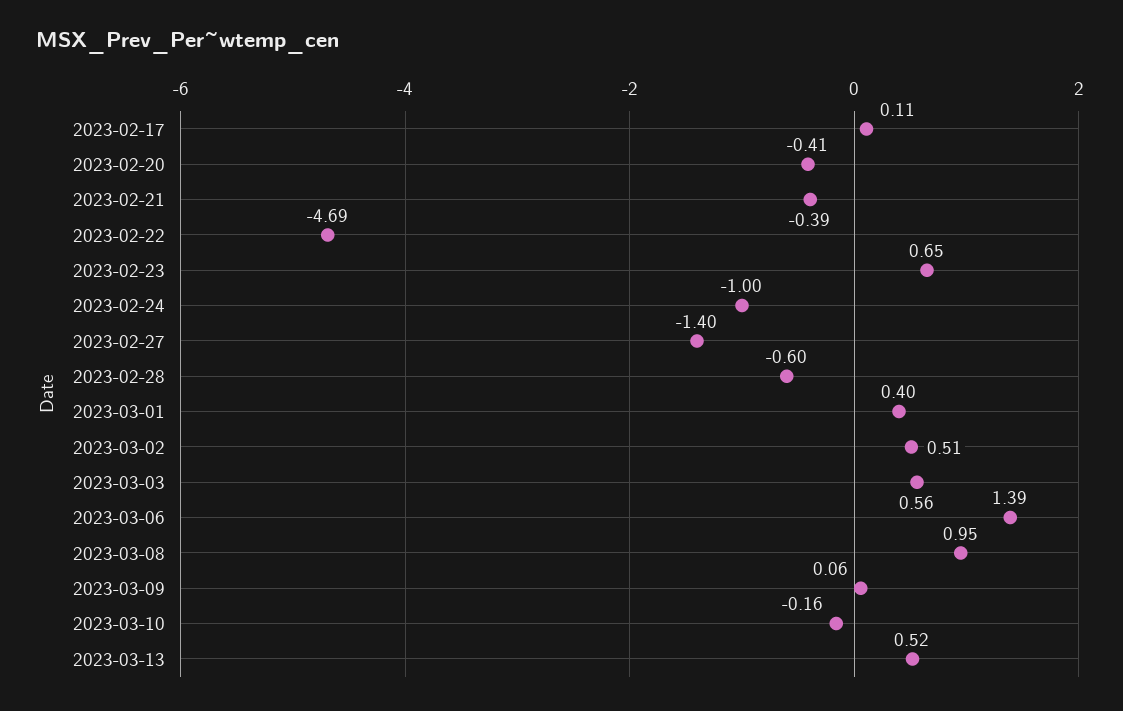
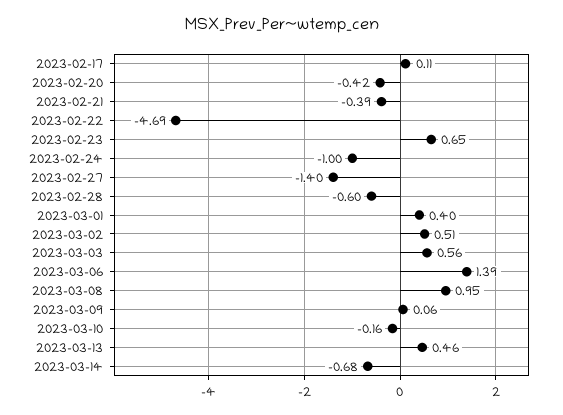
2023-02-20: -0.41 -> -0.42
2023-03-13: 0.52 -> 0.46
2023-03-14: none -> -0.68

